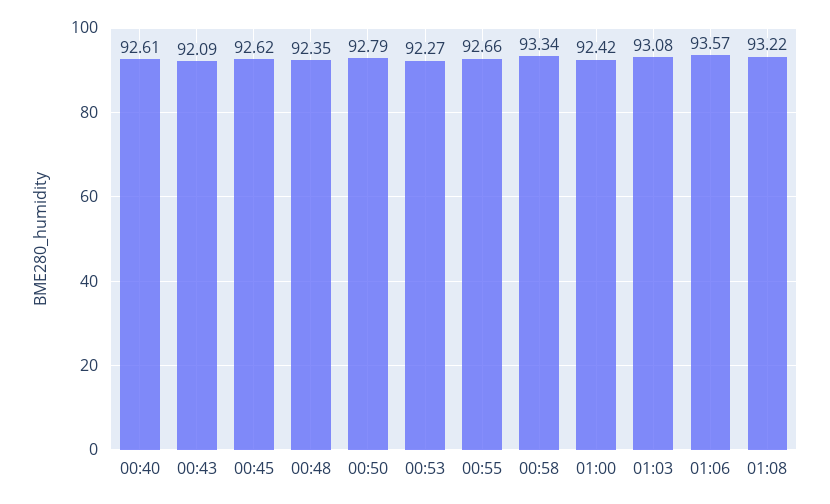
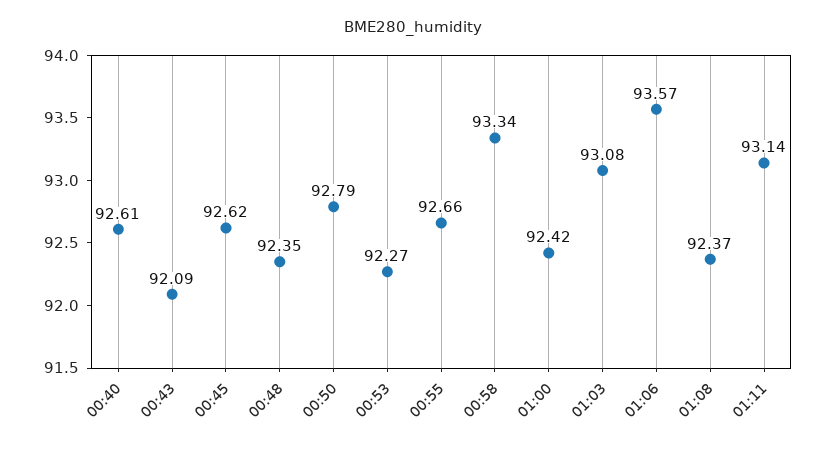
01:08: 93.22 -> 92.37
01:11: none -> 93.14

